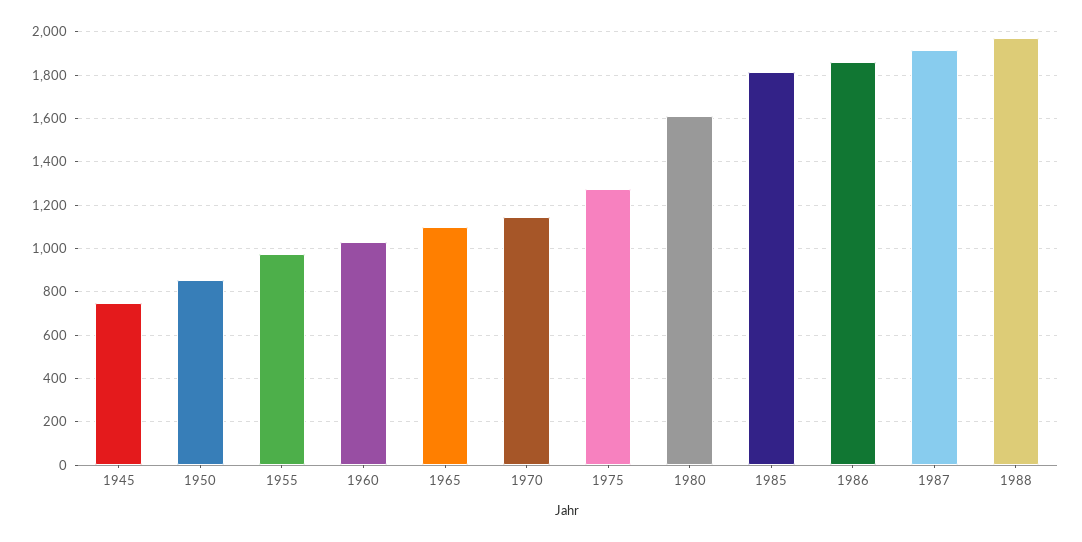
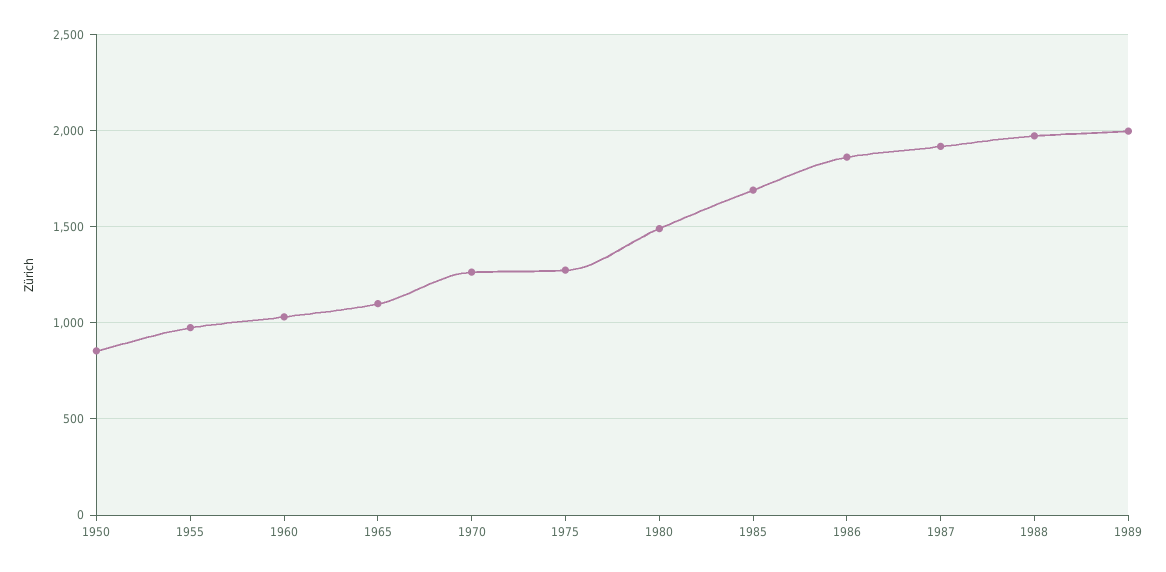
1945: 750 -> none
1970: 1150 -> 1250
1980: 1600 -> 1500
1985: 1800 -> 1700
1989: none -> 2000

